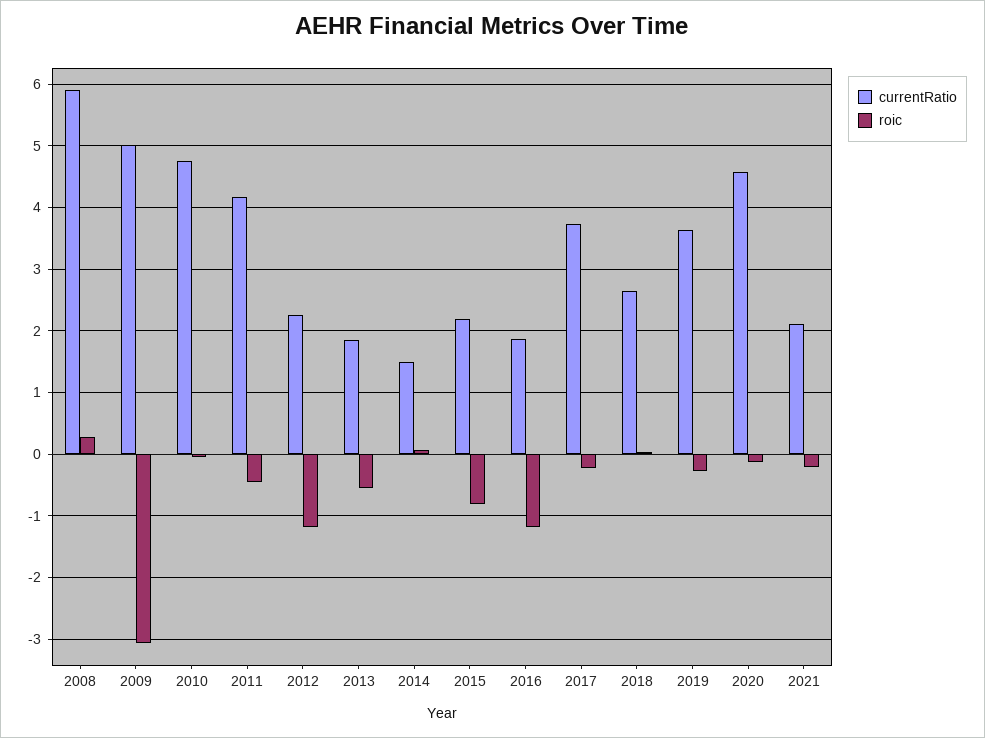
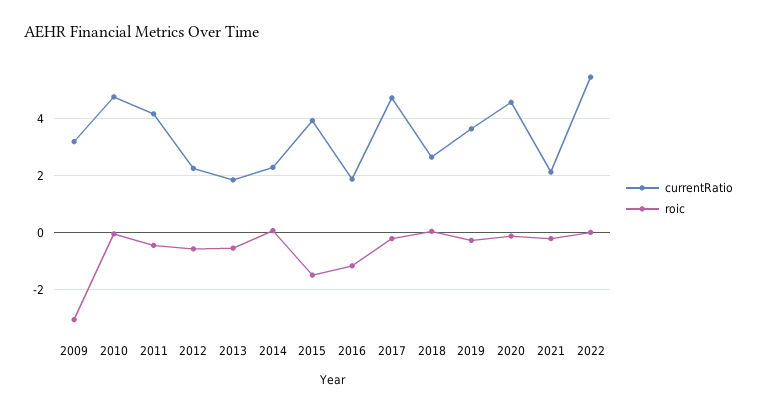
currentRatio, 2008: 5.9 -> none
roic, 2008: 0.3 -> none
currentRatio, 2009: 5 -> 3.25
roic, 2012: -1.2 -> -0.5
currentRatio, 2014: 1.5 -> 2.25
currentRatio, 2015: 2.2 -> 4
roic, 2015: -0.8 -> -1.5
currentRatio, 2017: 3.7 -> 4.75
currentRatio, 2022: none -> 5.5
roic, 2022: none -> 0

